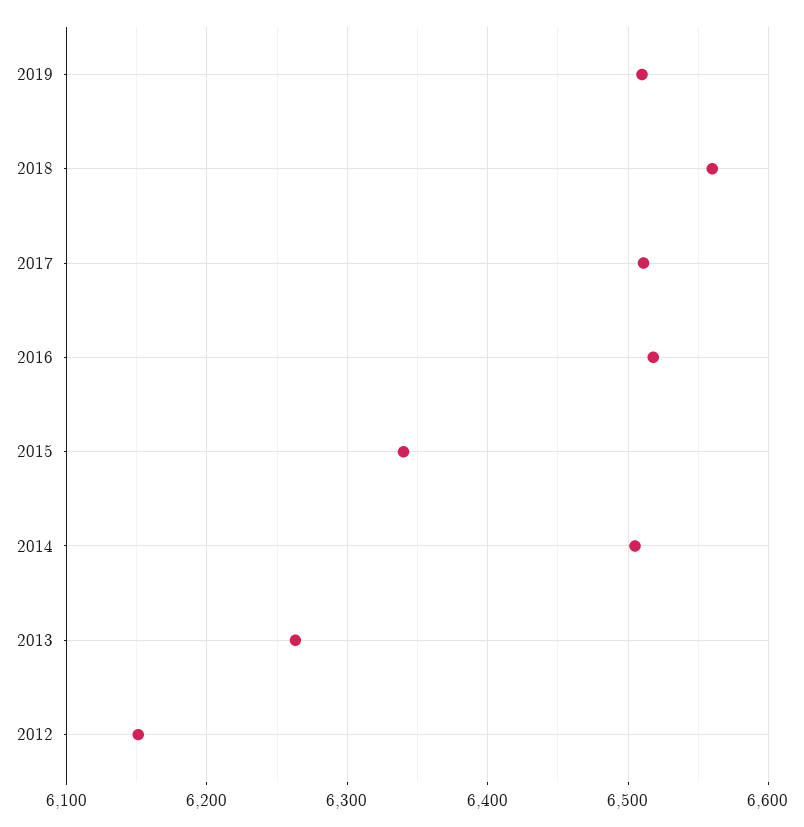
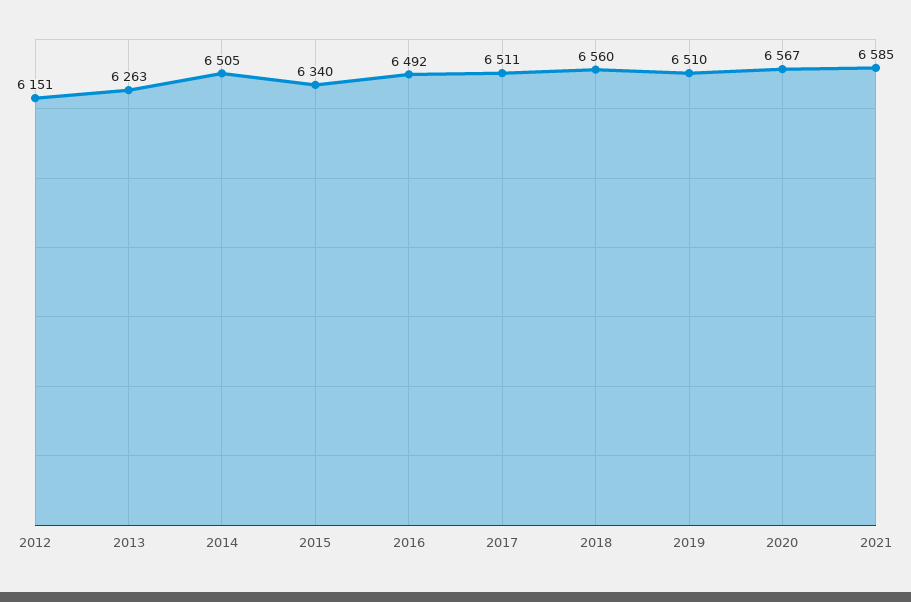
2016: 6520 -> 6492
2020: none -> 6567
2021: none -> 6585

